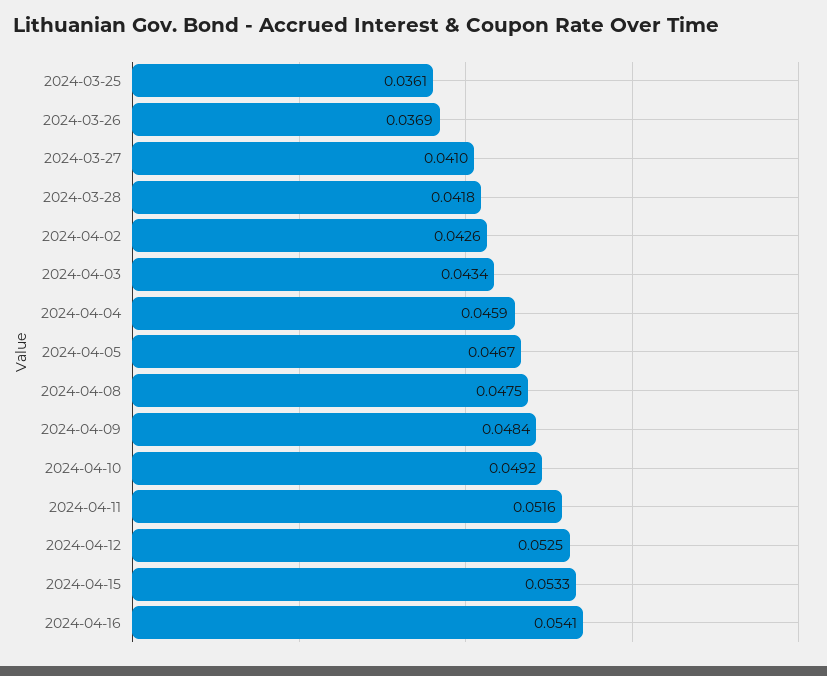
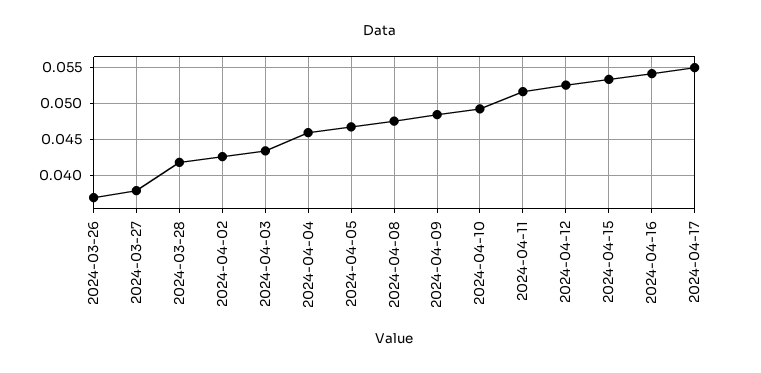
2024-03-25: 0.0361 -> none
2024-03-27: 0.041 -> 0.038
2024-04-17: none -> 0.055

